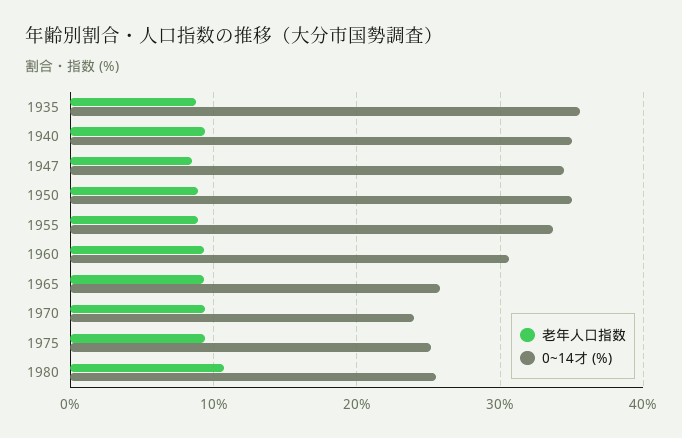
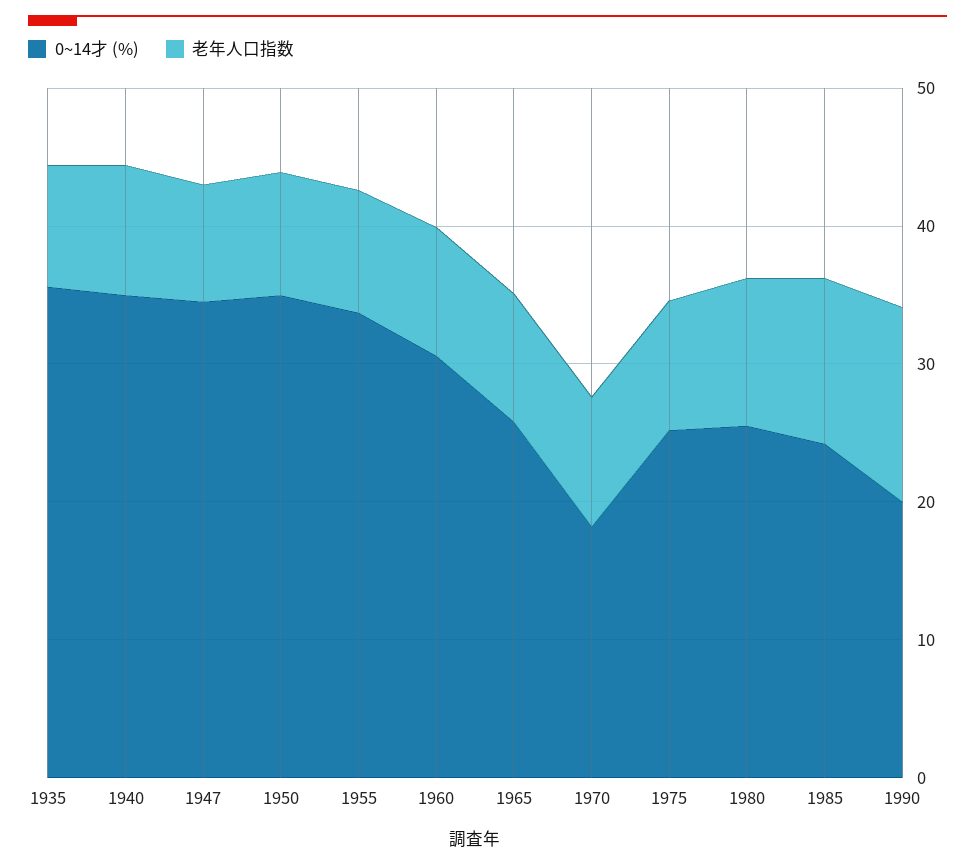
0~14才 (%), 1970: 24 -> 18
0~14才 (%), 1985: none -> 24
老年人口指数, 1985: none -> 12
0~14才 (%), 1990: none -> 20
老年人口指数, 1990: none -> 14

